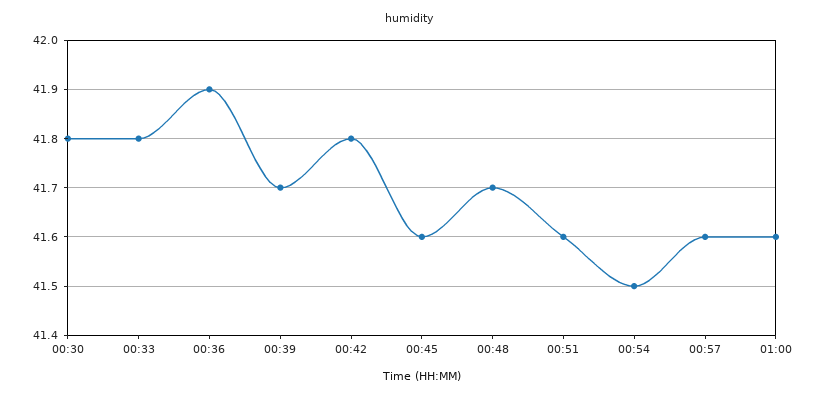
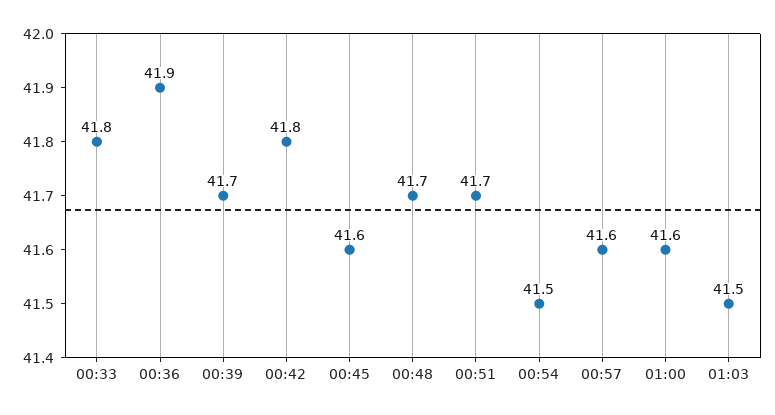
00:30: 41.8 -> none
00:51: 41.6 -> 41.7
01:03: none -> 41.5

